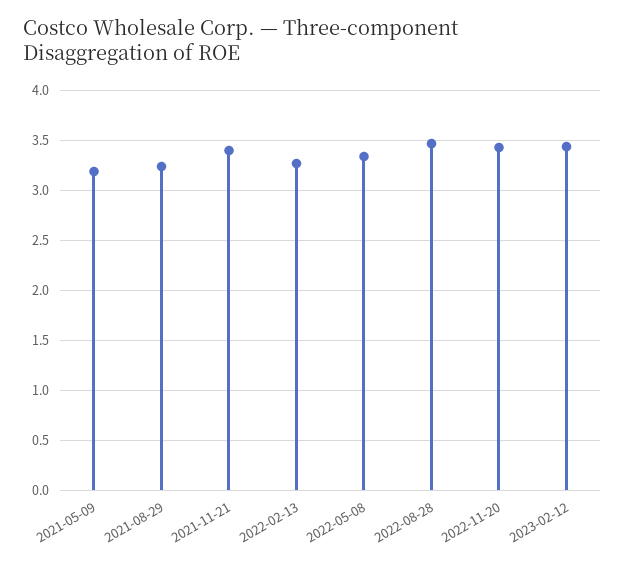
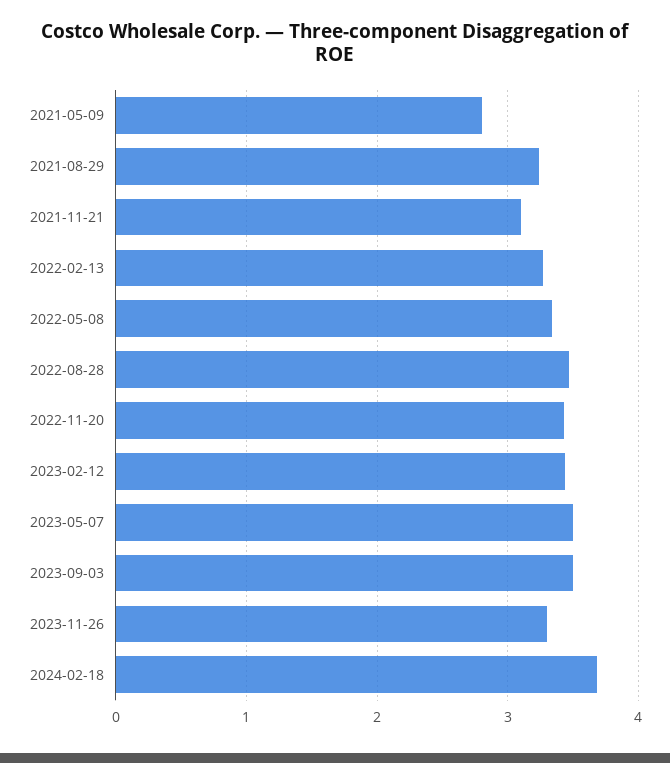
2021-05-09: 3.2 -> 2.8
2021-11-21: 3.4 -> 3.1
2023-05-07: none -> 3.5
2023-09-03: none -> 3.5
2023-11-26: none -> 3.3
2024-02-18: none -> 3.7

